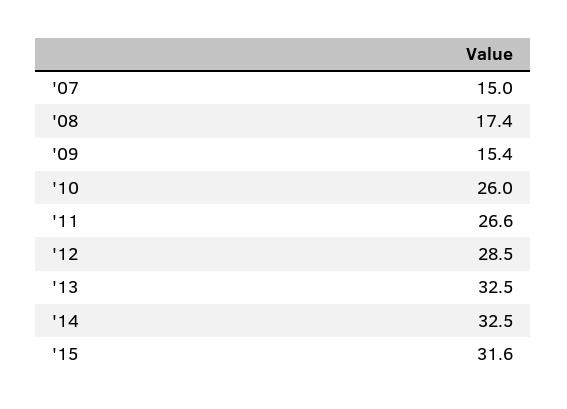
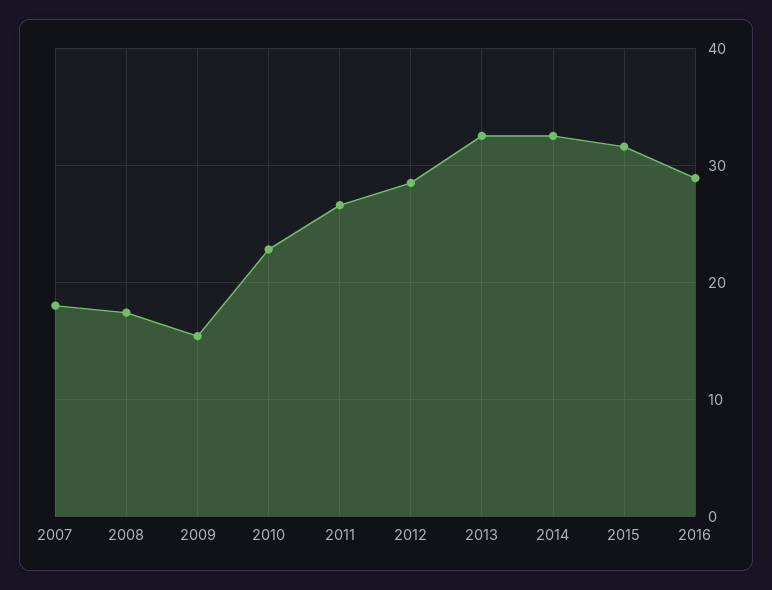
'07: 15 -> 18
'10: 26 -> 23
2016: none -> 29

